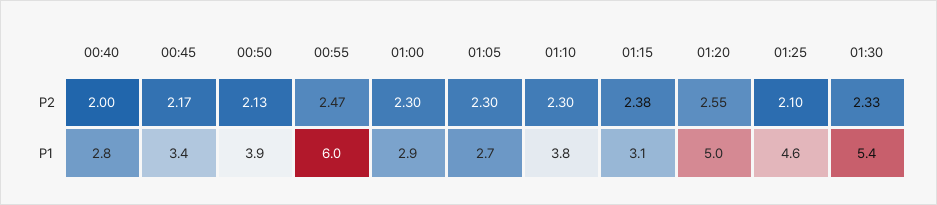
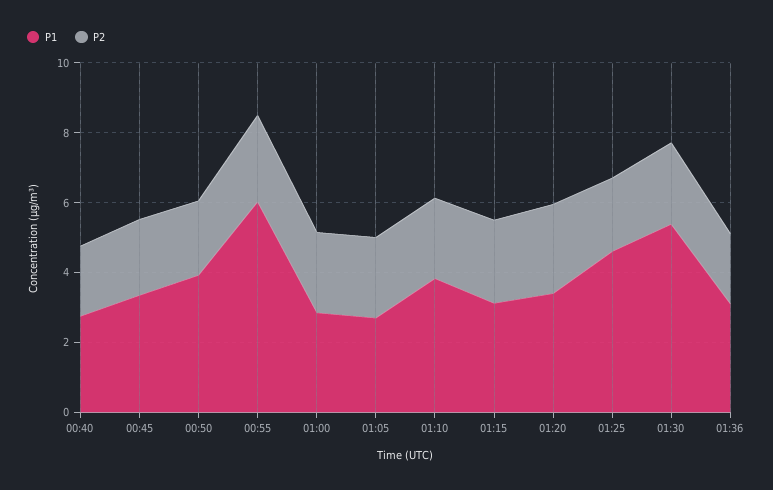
P1, 01:20: 5 -> 3.5
P1, 01:36: none -> 3
P2, 01:36: none -> 2

